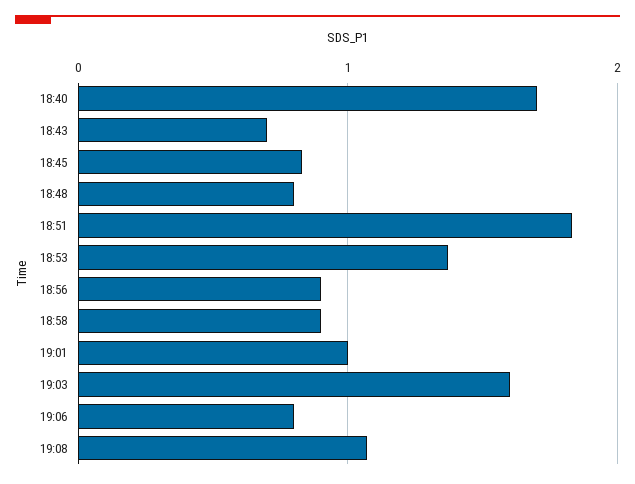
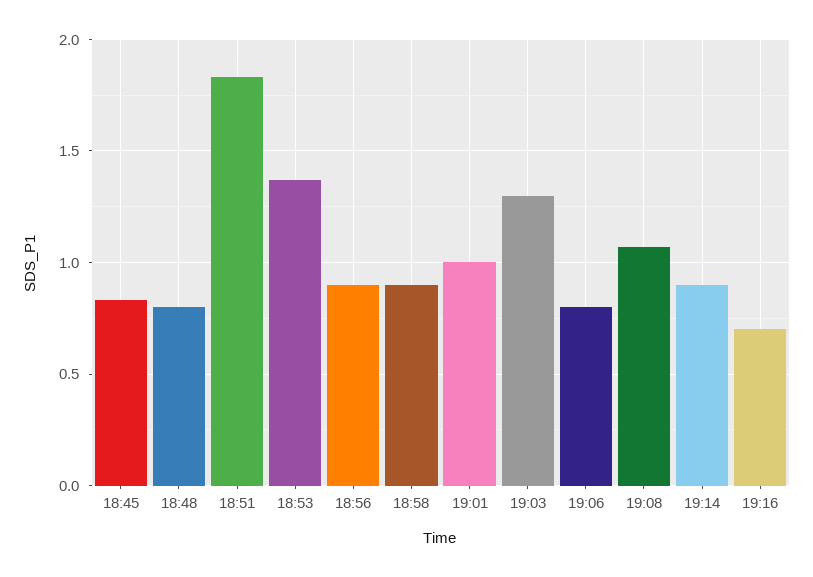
18:40: 1.7 -> none
18:43: 0.7 -> none
19:03: 1.6 -> 1.3
19:14: none -> 0.9
19:16: none -> 0.7

